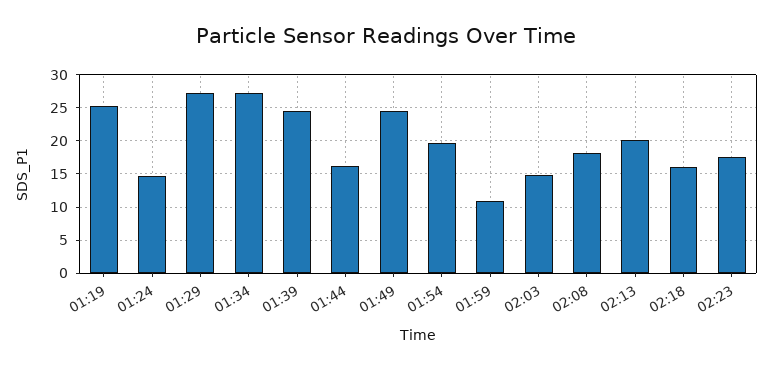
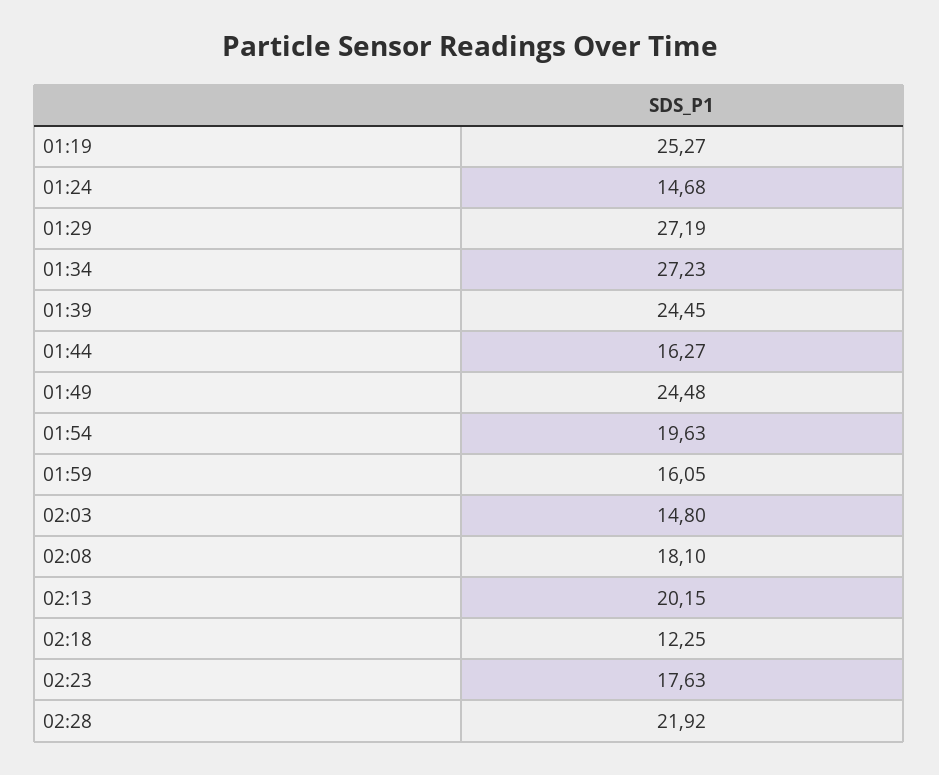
01:59: 11 -> 16.05
02:18: 16 -> 12.25
02:28: none -> 21.92

